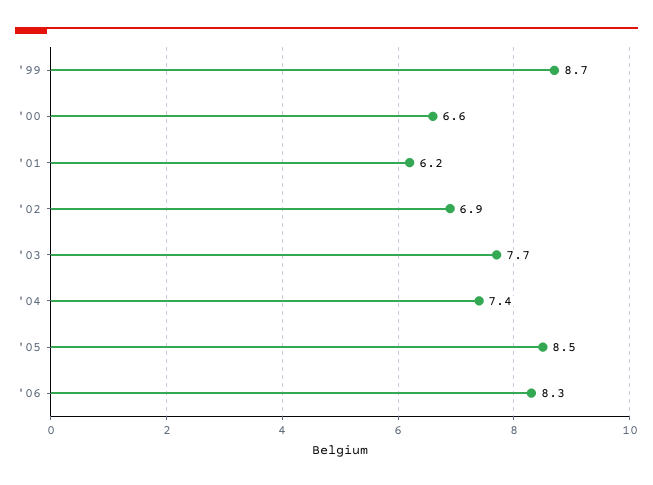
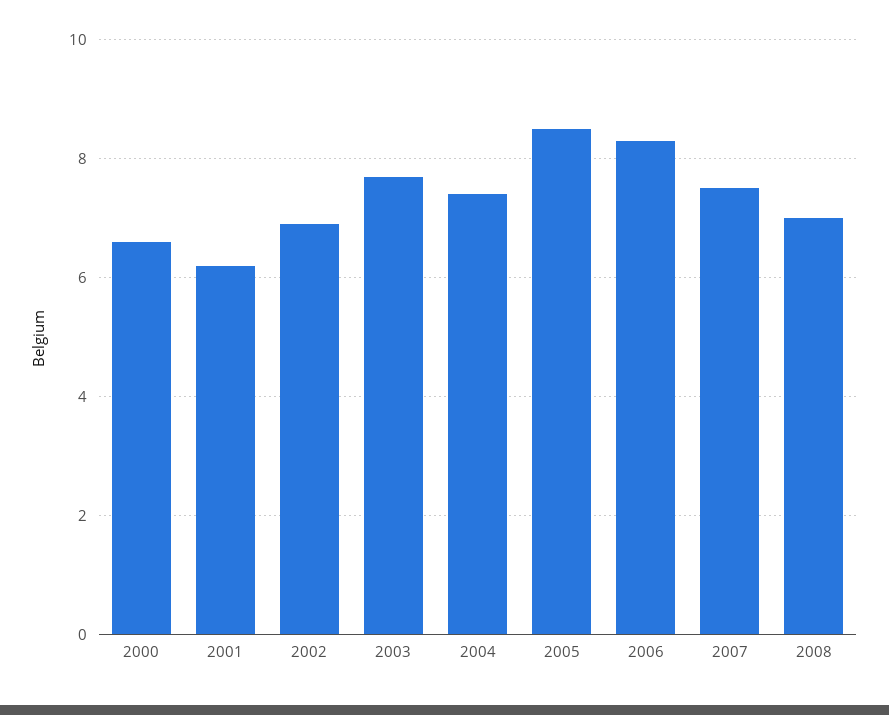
'99: 8.7 -> none
2007: none -> 7.5
2008: none -> 7

